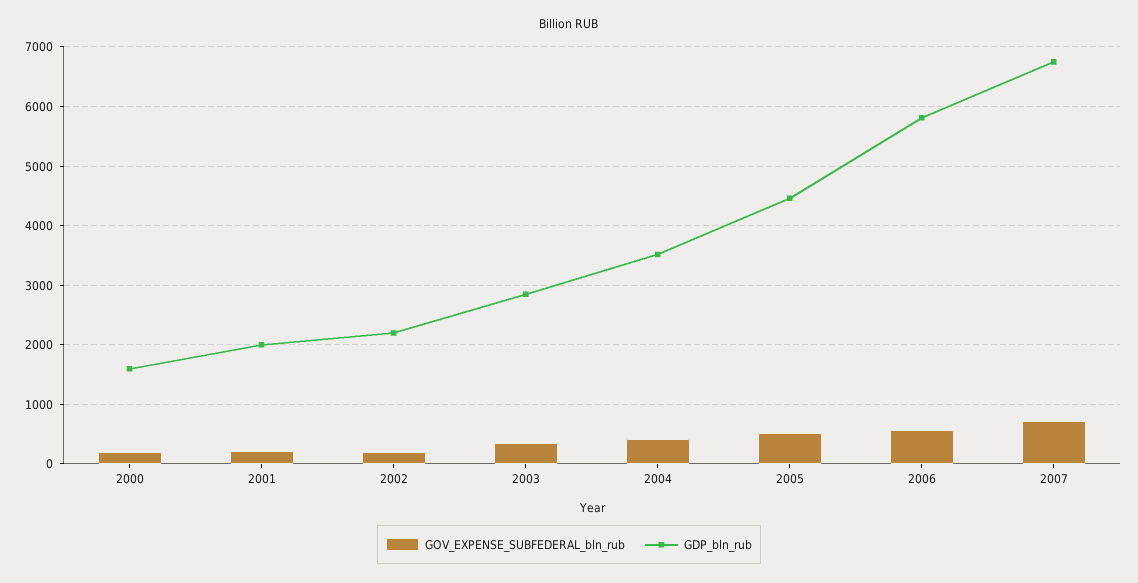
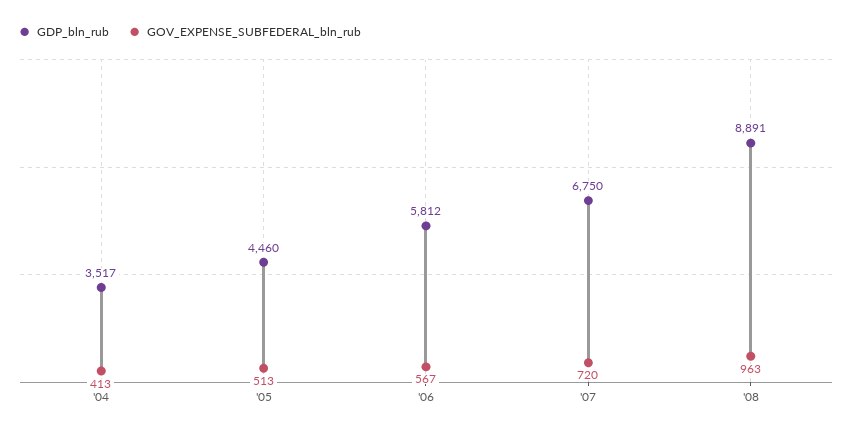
GOV_EXPENSE_SUBFEDERAL_bln_rub, 2000: 200 -> none
GDP_bln_rub, 2000: 1600 -> none
GOV_EXPENSE_SUBFEDERAL_bln_rub, 2001: 200 -> none
GDP_bln_rub, 2001: 2000 -> none
GOV_EXPENSE_SUBFEDERAL_bln_rub, 2002: 200 -> none
GDP_bln_rub, 2002: 2200 -> none
GOV_EXPENSE_SUBFEDERAL_bln_rub, 2003: 400 -> none
GDP_bln_rub, 2003: 2800 -> none
GDP_bln_rub, '08: none -> 8891
GOV_EXPENSE_SUBFEDERAL_bln_rub, '08: none -> 963

